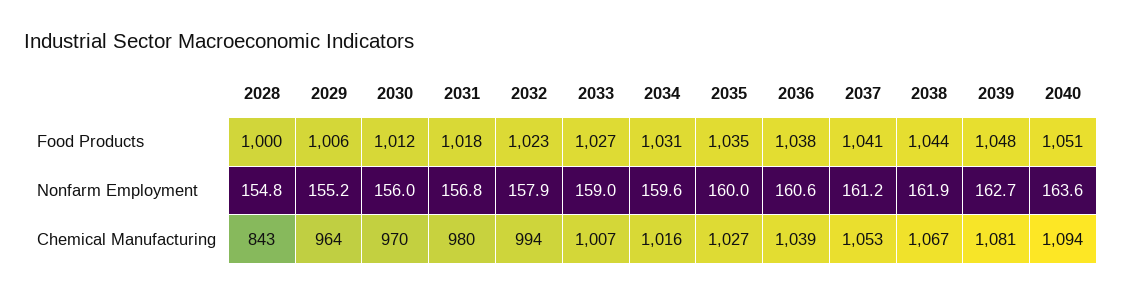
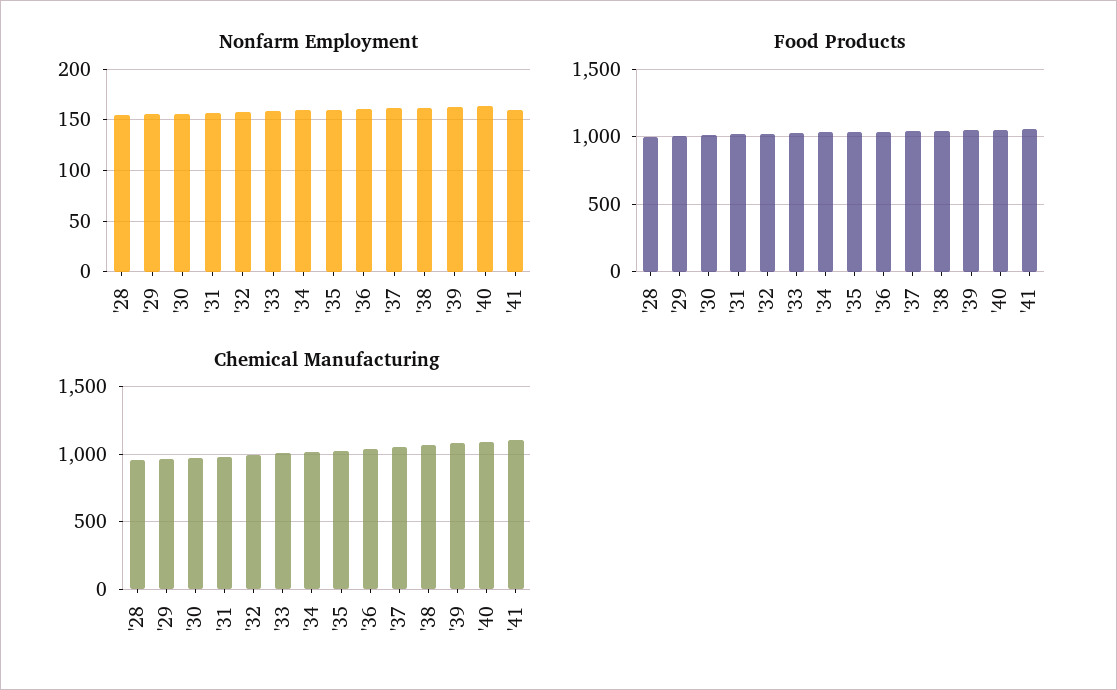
Chemical Manufacturing, 2028: 843 -> 950
Nonfarm Employment, '41: none -> 160
Food Products, '41: none -> 1050
Chemical Manufacturing, '41: none -> 1100

